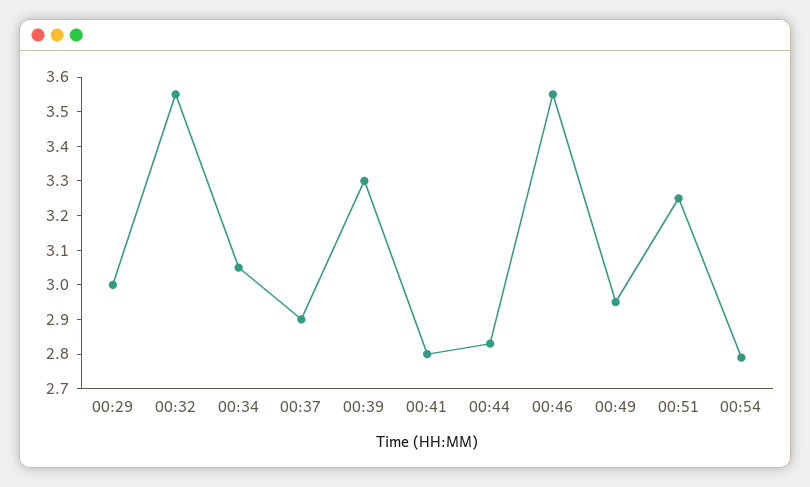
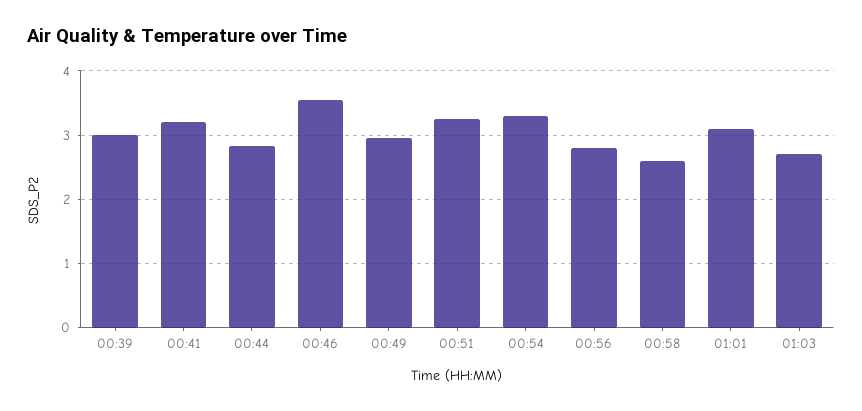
00:29: 3 -> none
00:32: 3.55 -> none
00:34: 3.05 -> none
00:37: 2.9 -> none
00:39: 3.3 -> 3
00:41: 2.8 -> 3.2
00:54: 2.8 -> 3.3
00:56: none -> 2.8
00:58: none -> 2.6
01:01: none -> 3.1
01:03: none -> 2.7

